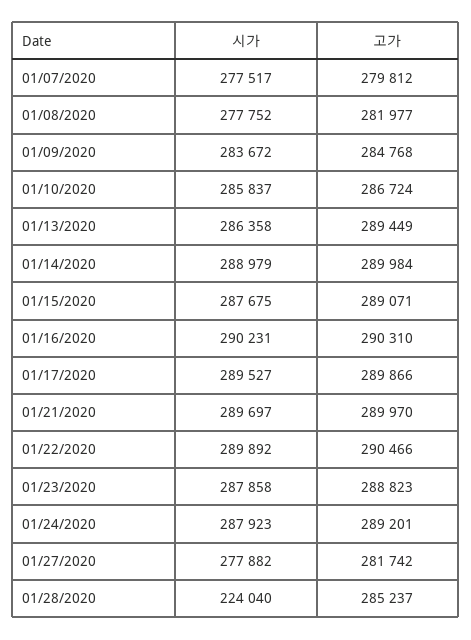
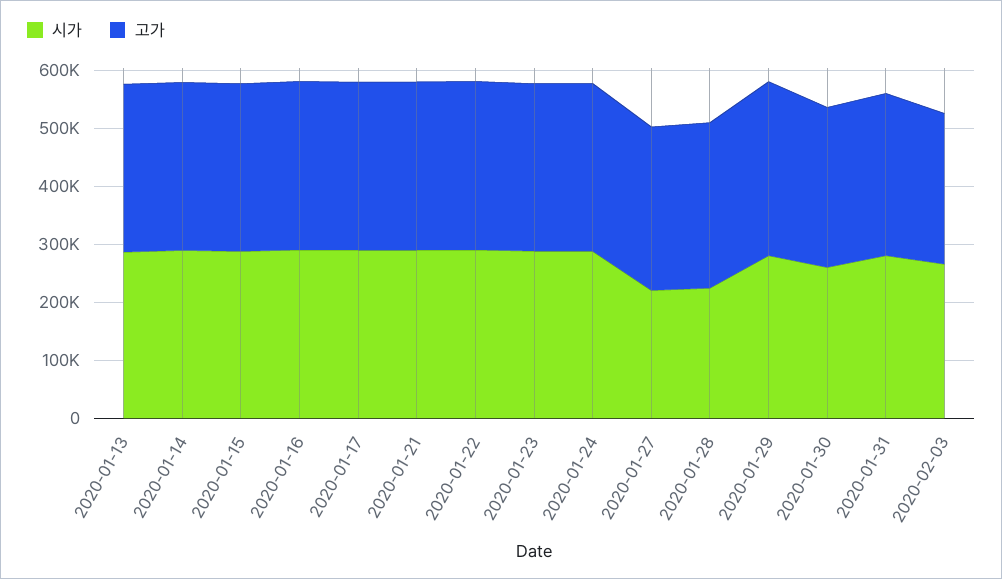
시가, 01/07/2020: 277517 -> none
고가, 01/07/2020: 279812 -> none
시가, 01/08/2020: 277752 -> none
고가, 01/08/2020: 281977 -> none
시가, 01/09/2020: 283672 -> none
고가, 01/09/2020: 284768 -> none
시가, 01/10/2020: 285837 -> none
고가, 01/10/2020: 286724 -> none
시가, 01/27/2020: 277882 -> 220000
시가, 2020-01-29: none -> 280000
고가, 2020-01-29: none -> 300000
시가, 2020-01-30: none -> 260000
고가, 2020-01-30: none -> 280000
시가, 2020-01-31: none -> 280000
고가, 2020-01-31: none -> 280000
시가, 2020-02-03: none -> 260000
고가, 2020-02-03: none -> 260000

